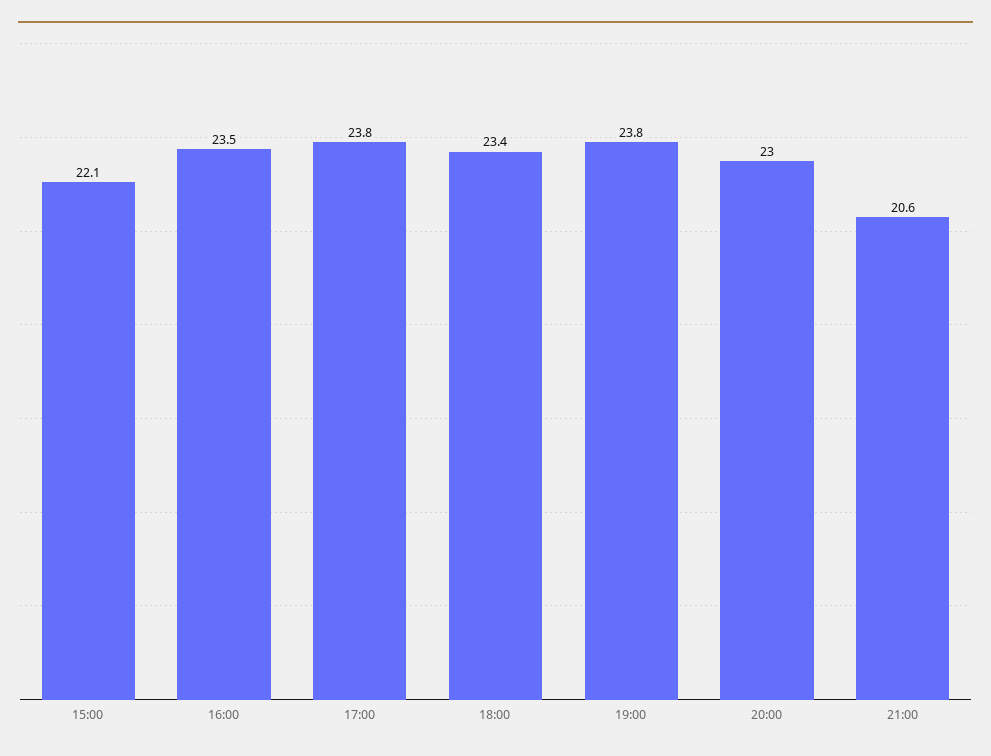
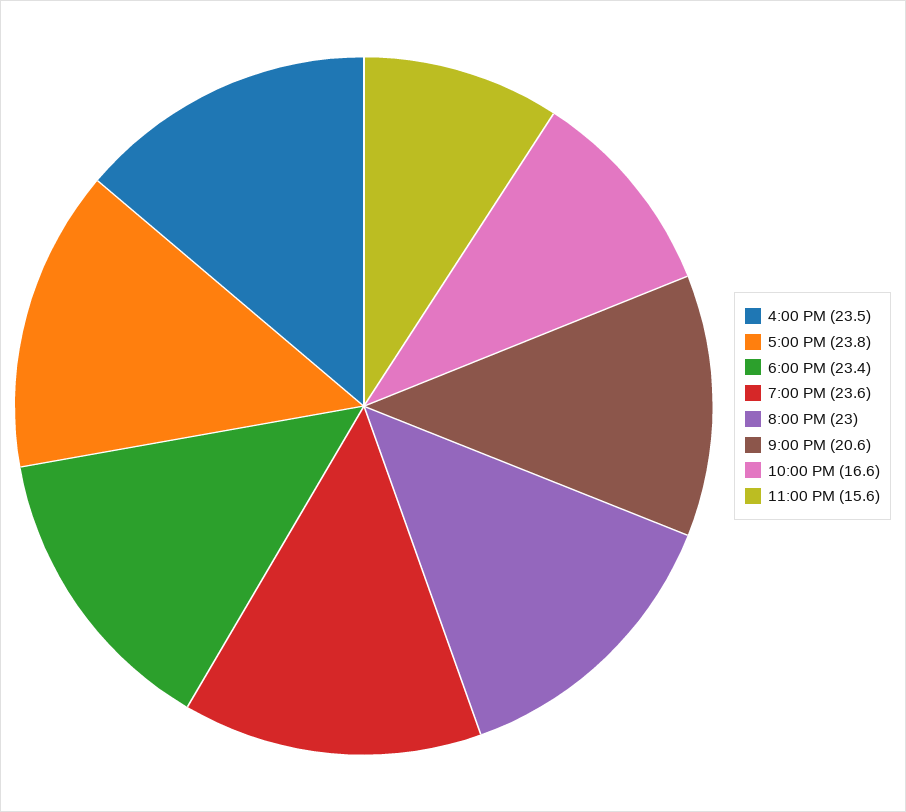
15:00: 22.1 -> none
19:00: 23.8 -> 23.6
10:00 PM: none -> 16.6
11:00 PM: none -> 15.6

